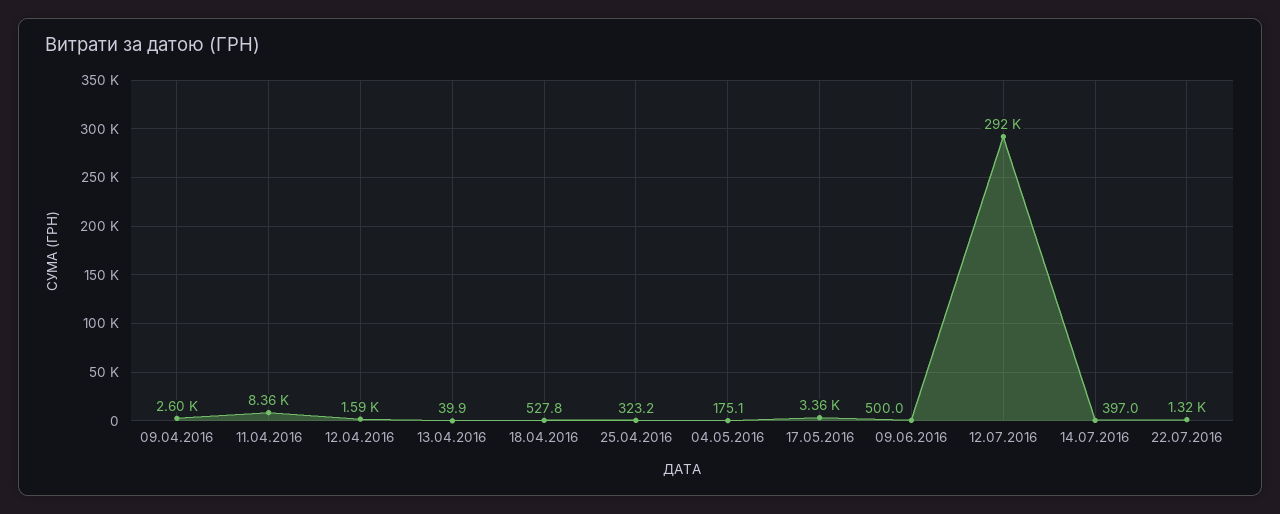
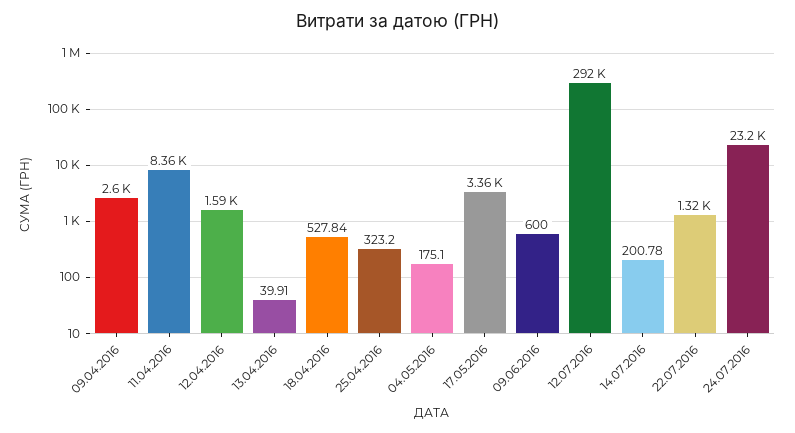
09.06.2016: 500 -> 600
14.07.2016: 397 -> 200.78
24.07.2016: none -> 23200

